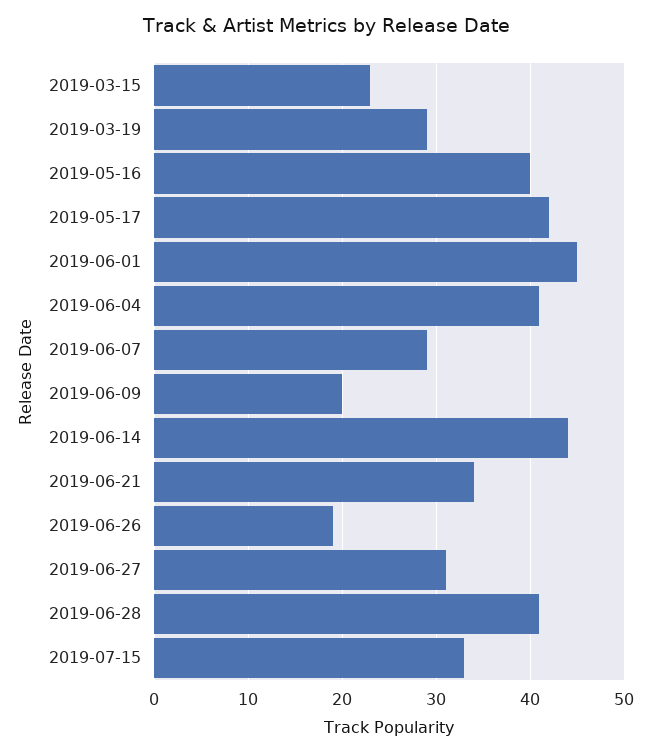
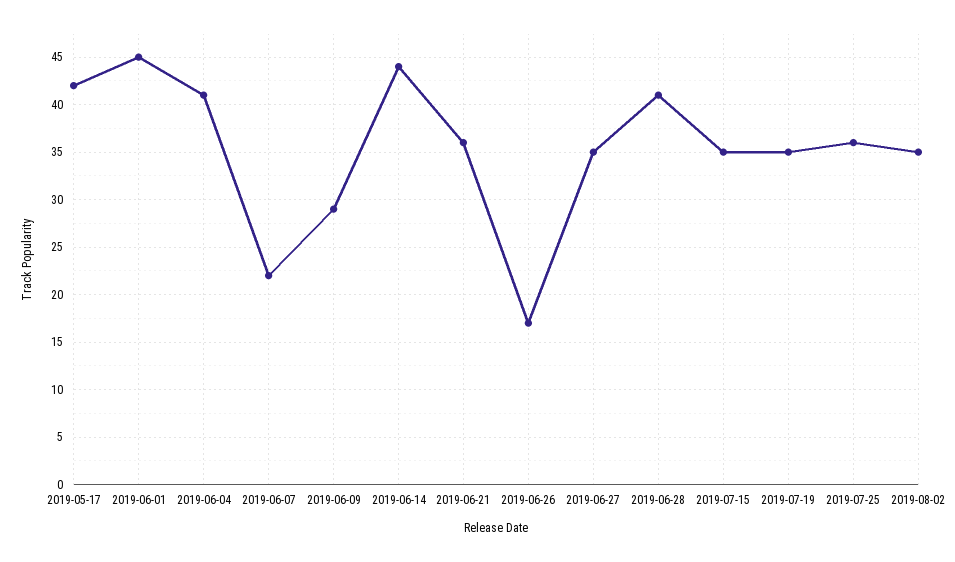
2019-03-15: 23 -> none
2019-03-19: 29 -> none
2019-05-16: 40 -> none
2019-06-07: 29 -> 22
2019-06-09: 20 -> 29
2019-06-21: 34 -> 36
2019-06-26: 19 -> 17
2019-06-27: 31 -> 35
2019-07-15: 33 -> 35
2019-07-19: none -> 35
2019-07-25: none -> 36
2019-08-02: none -> 35

